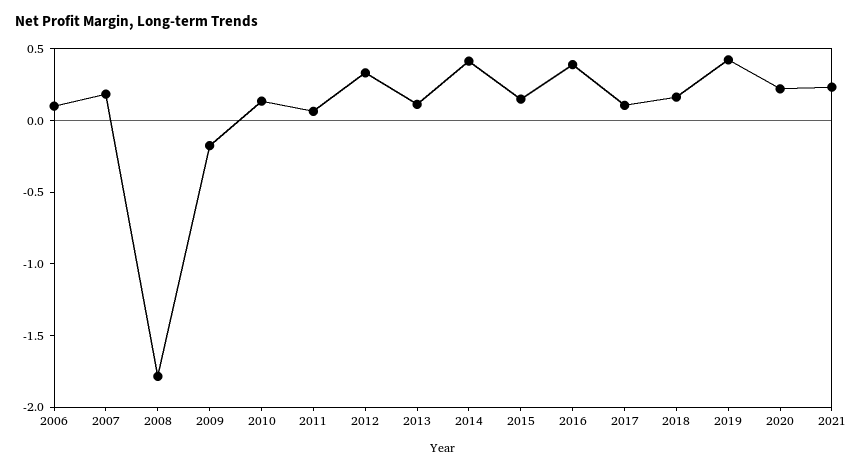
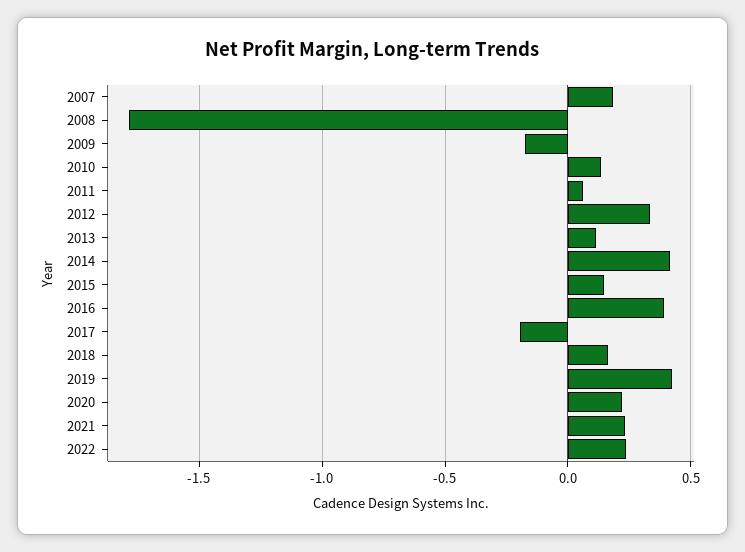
2006: 0.1 -> none
2017: 0.1 -> -0.2
2022: none -> 0.25

